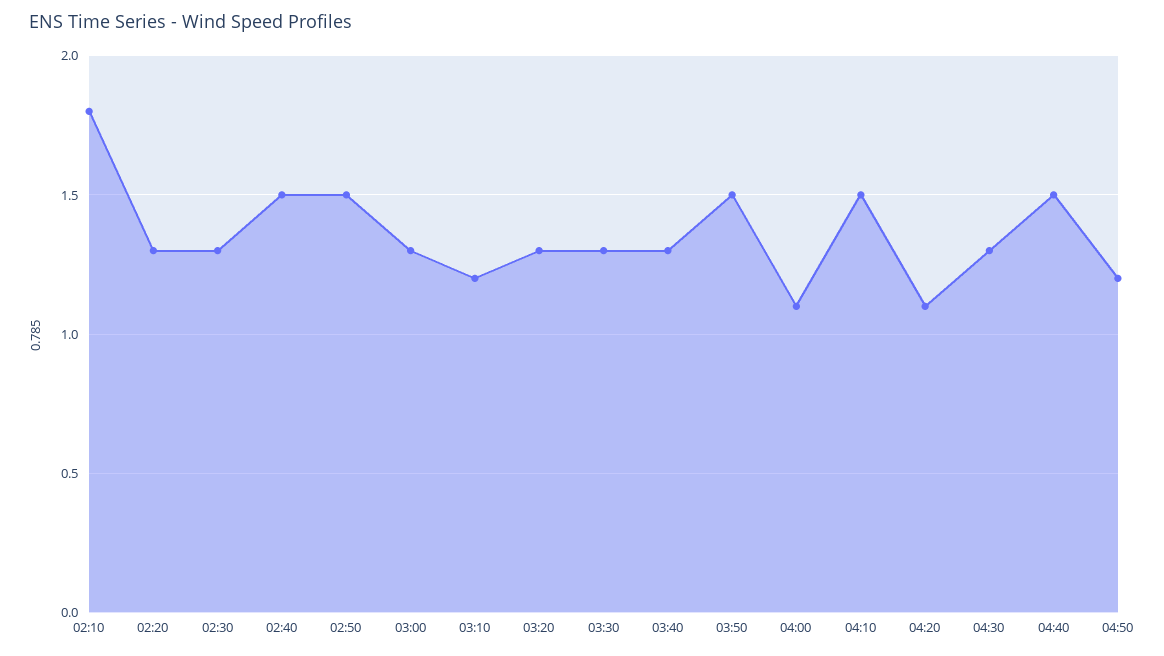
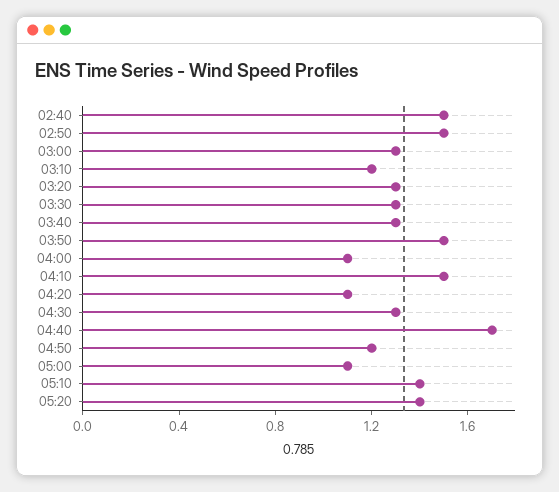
02:10: 1.8 -> none
02:20: 1.3 -> none
02:30: 1.3 -> none
04:40: 1.5 -> 1.7
05:00: none -> 1.1
05:10: none -> 1.4
05:20: none -> 1.4

